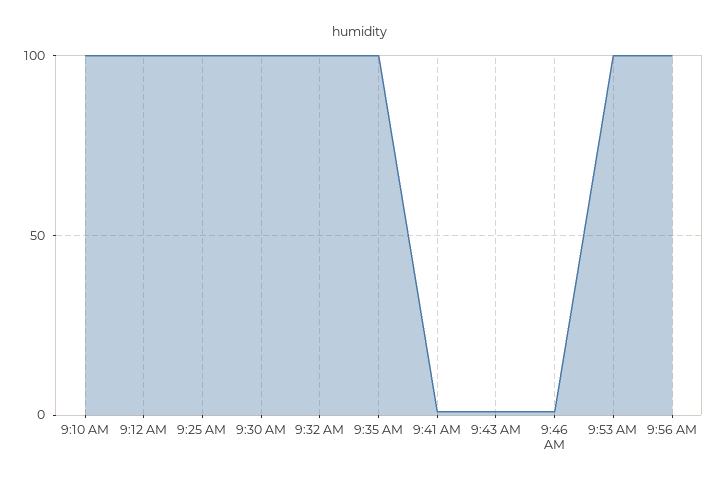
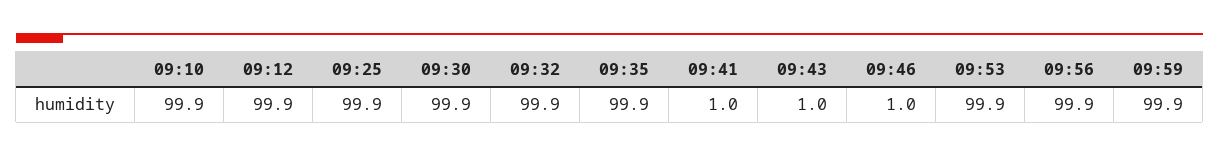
09:59: none -> 99.9

